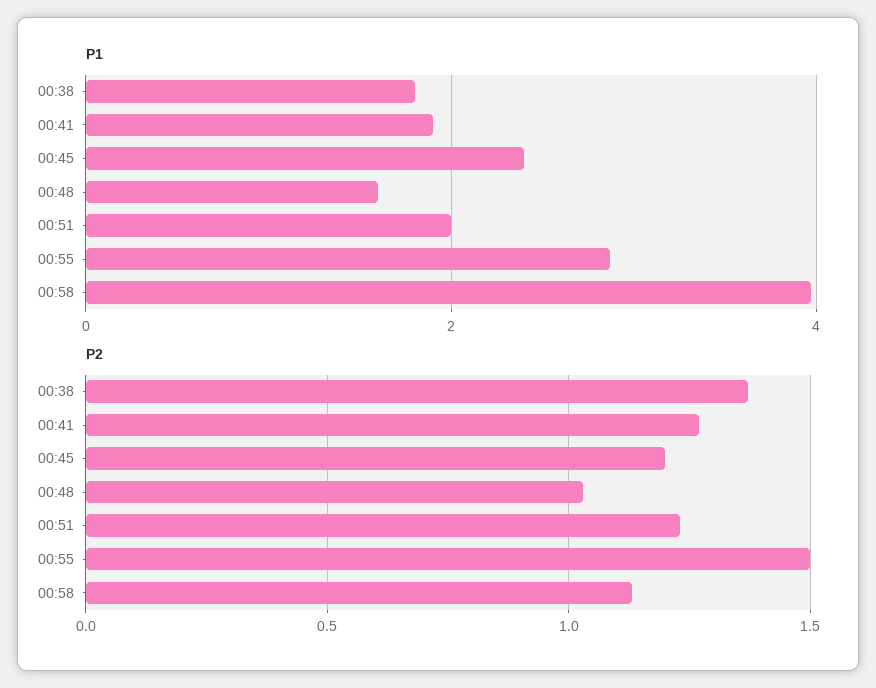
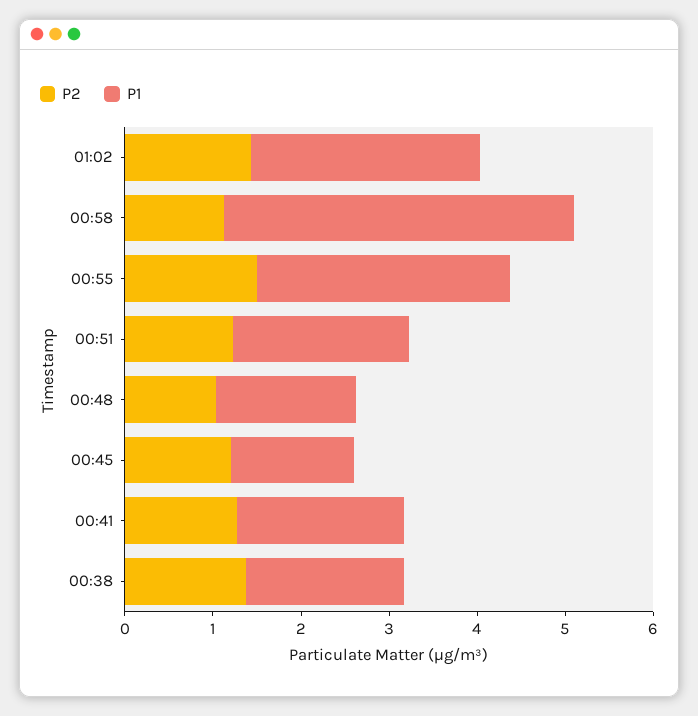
P1, 00:45: 2.4 -> 1.4
P2, 01:02: none -> 1.4
P1, 01:02: none -> 2.6

